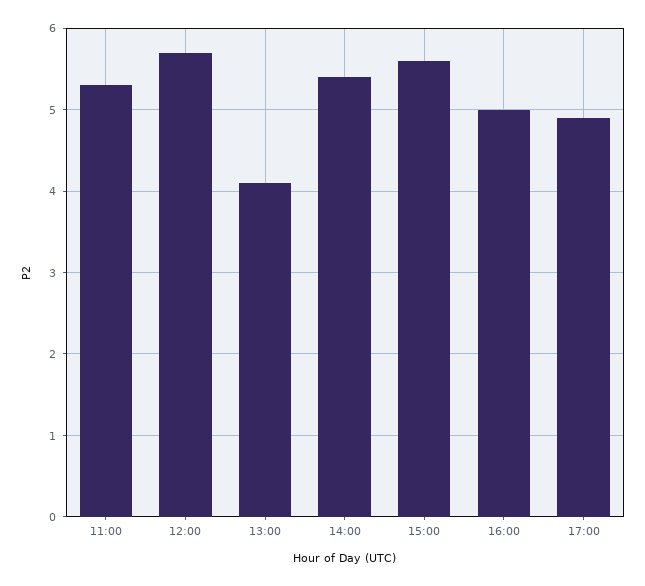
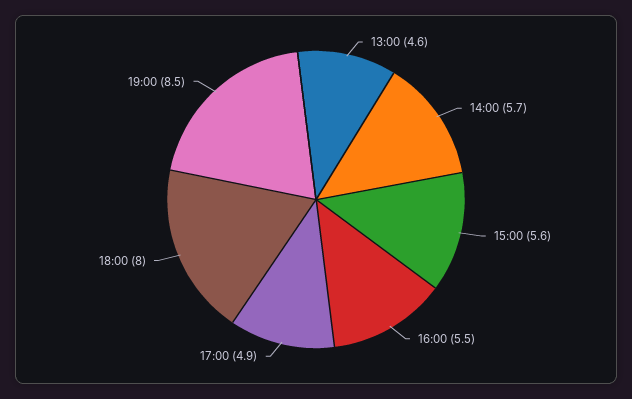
11:00: 5.3 -> none
12:00: 5.7 -> none
13:00: 4.1 -> 4.6
14:00: 5.4 -> 5.7
16:00: 5 -> 5.5
18:00: none -> 8
19:00: none -> 8.5

